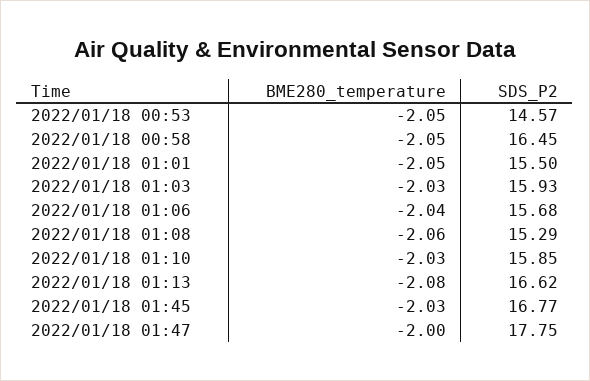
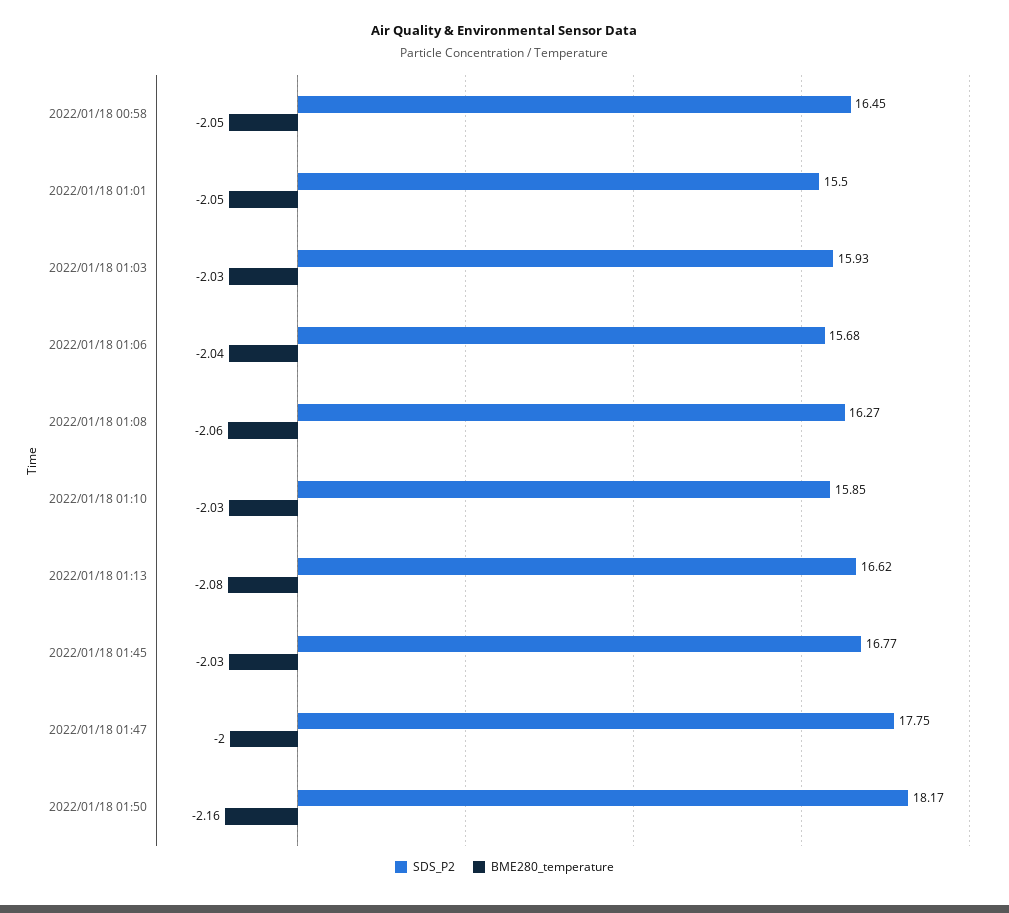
BME280_temperature, 2022/01/18 00:53: -2.05 -> none
SDS_P2, 2022/01/18 00:53: 14.57 -> none
SDS_P2, 2022/01/18 01:08: 15.29 -> 16.27
SDS_P2, 2022/01/18 01:50: none -> 18.17
BME280_temperature, 2022/01/18 01:50: none -> -2.16

